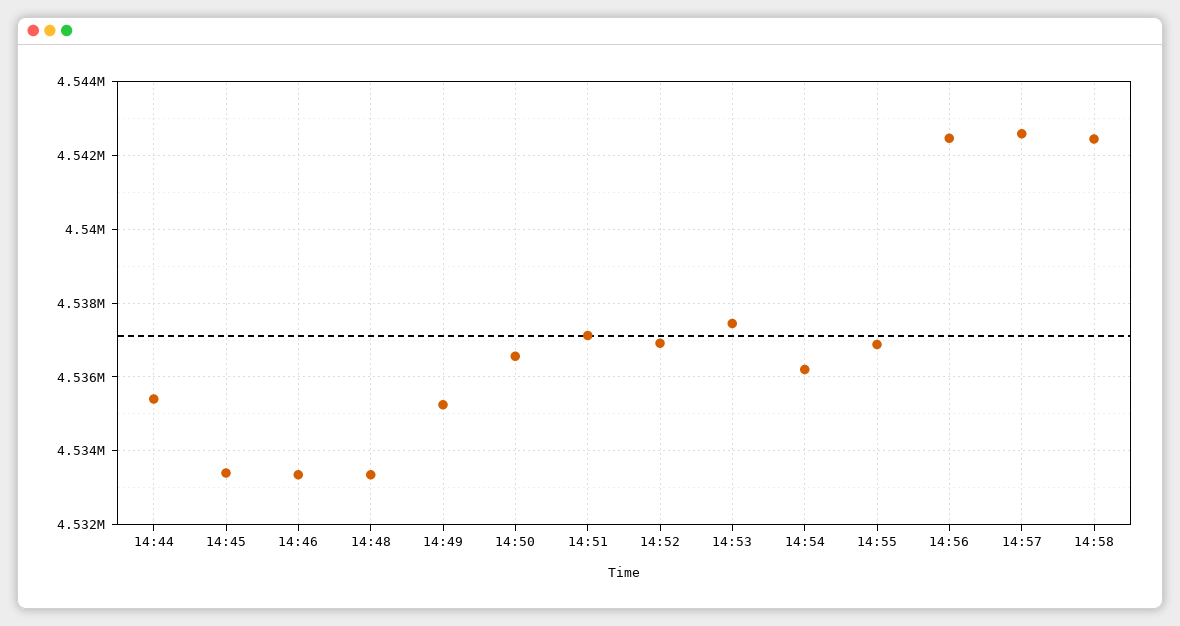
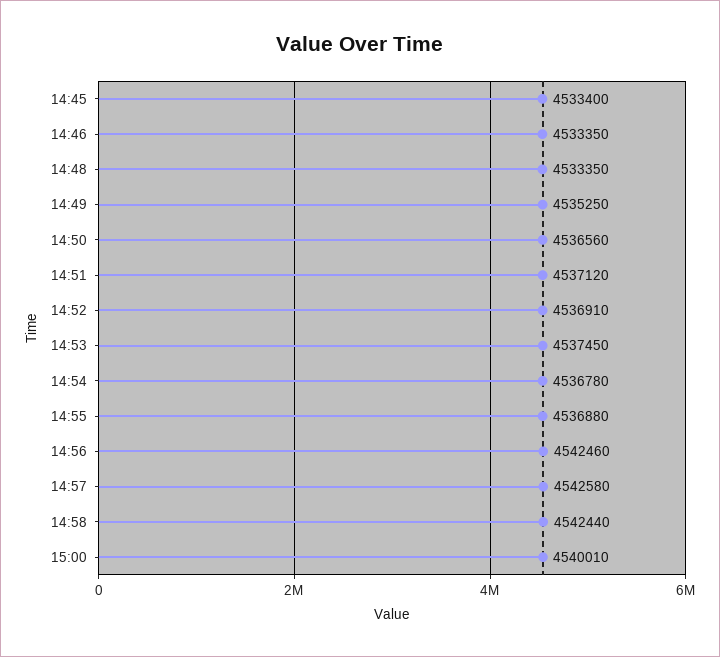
14:44: 4535400 -> none
14:54: 4536200 -> 4536780
15:00: none -> 4540010

